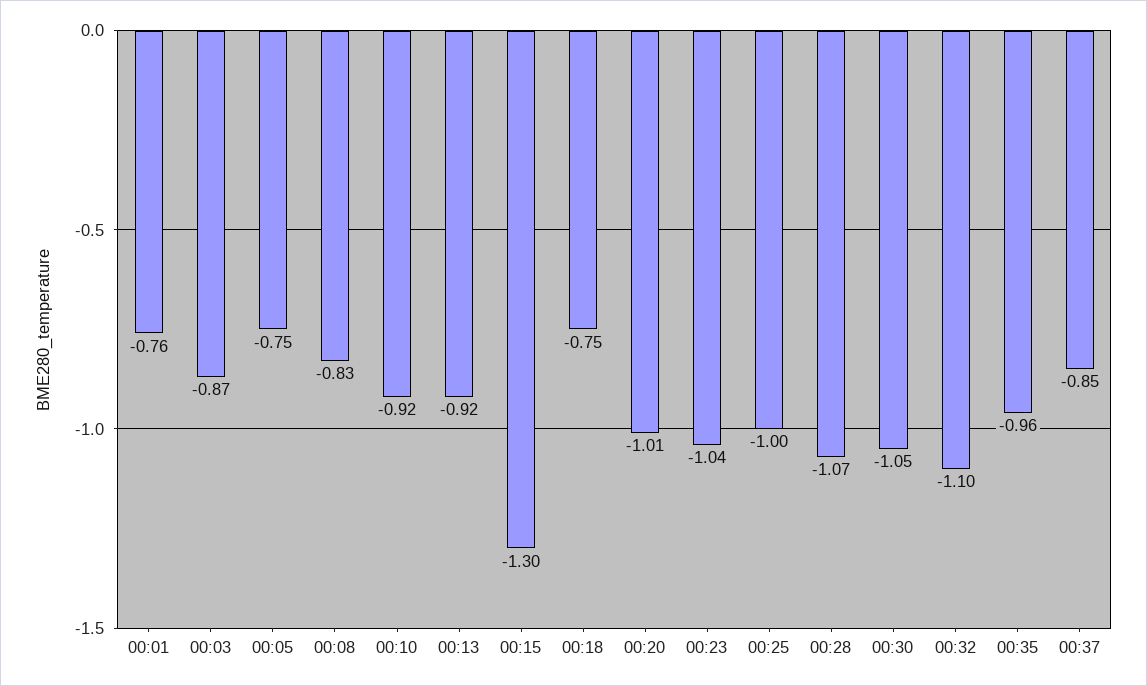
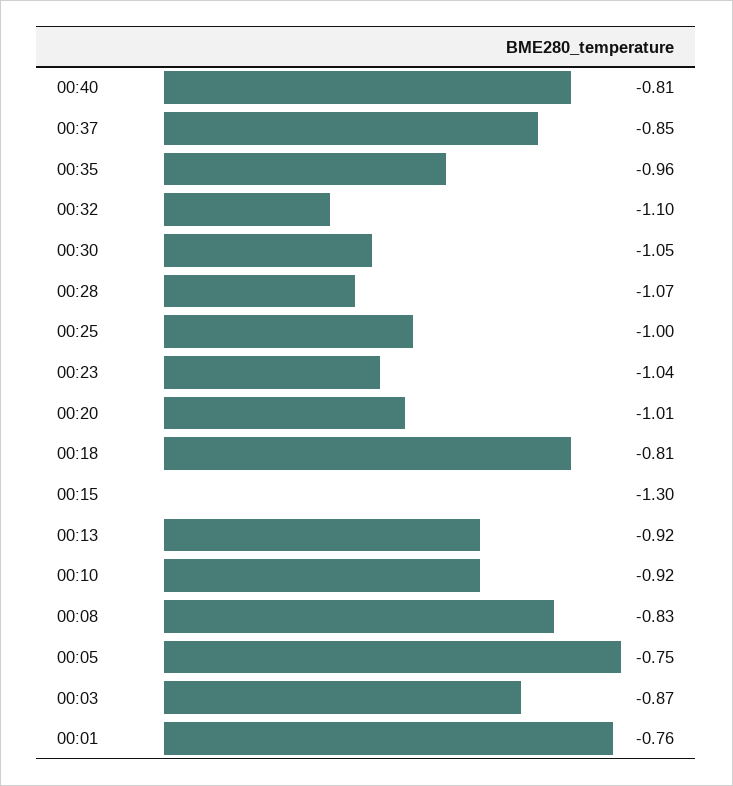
00:18: -0.75 -> -0.81
00:40: none -> -0.81

